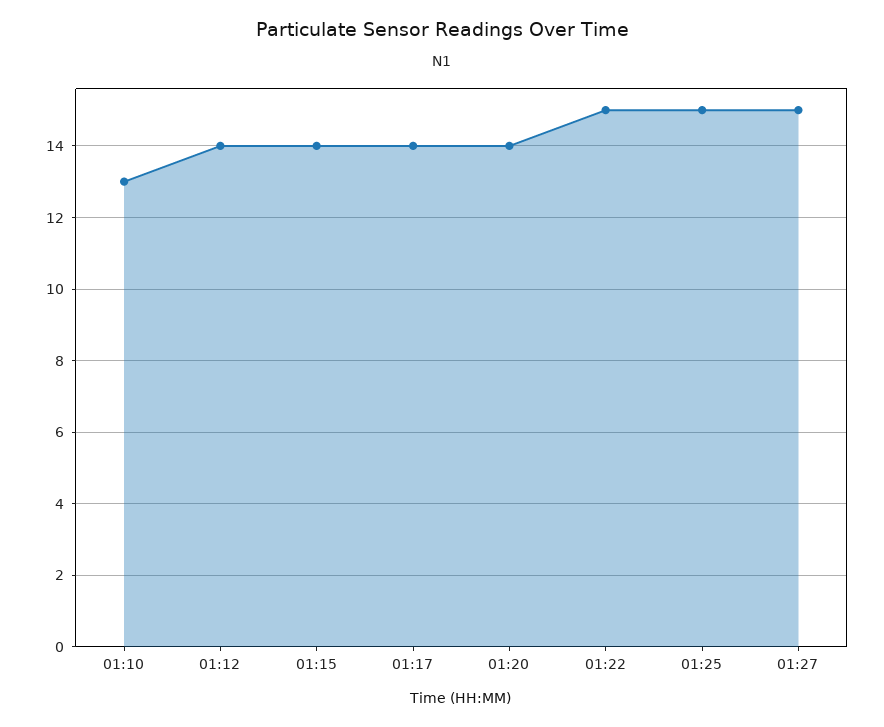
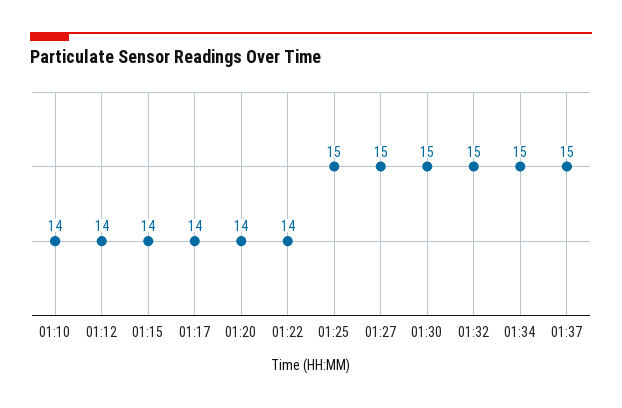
01:10: 13 -> 14
01:22: 15 -> 14
01:30: none -> 15
01:32: none -> 15
01:34: none -> 15
01:37: none -> 15

